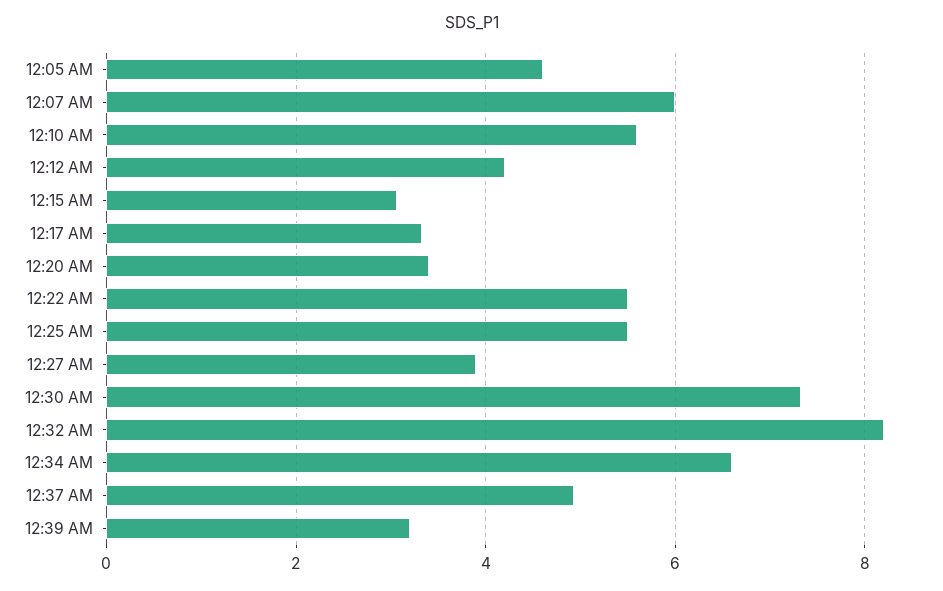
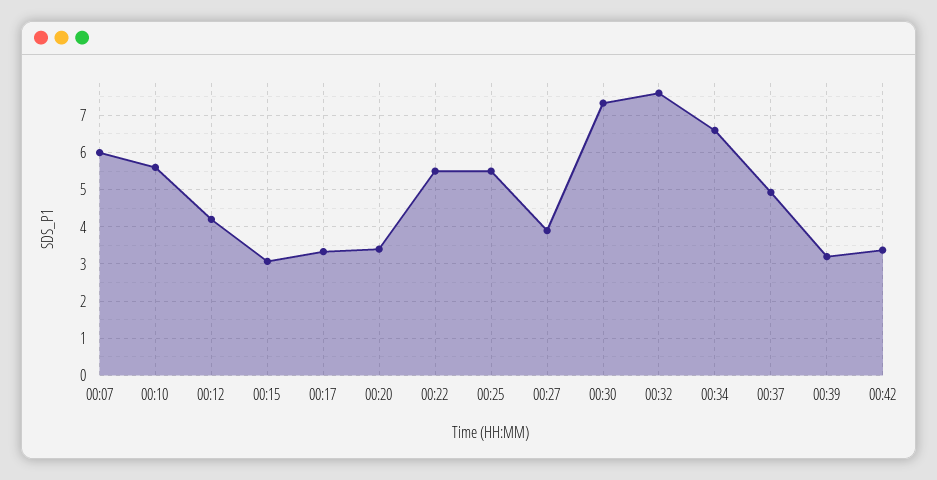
12:05 AM: 4.6 -> none
12:32 AM: 8.2 -> 7.6
00:42: none -> 3.4

